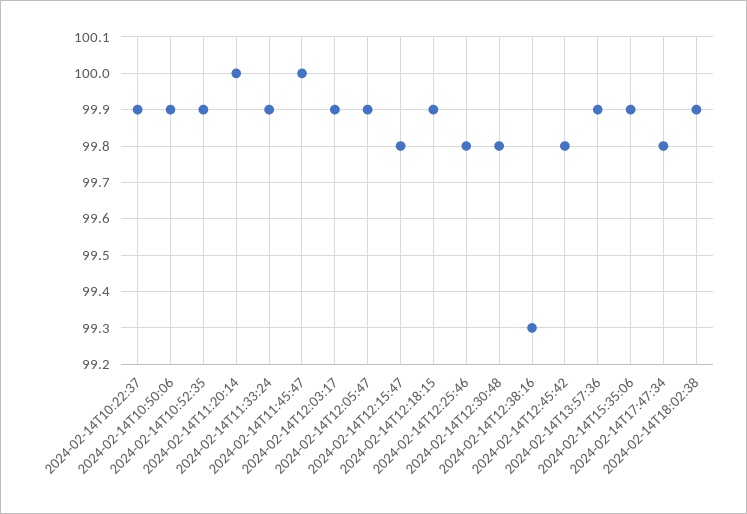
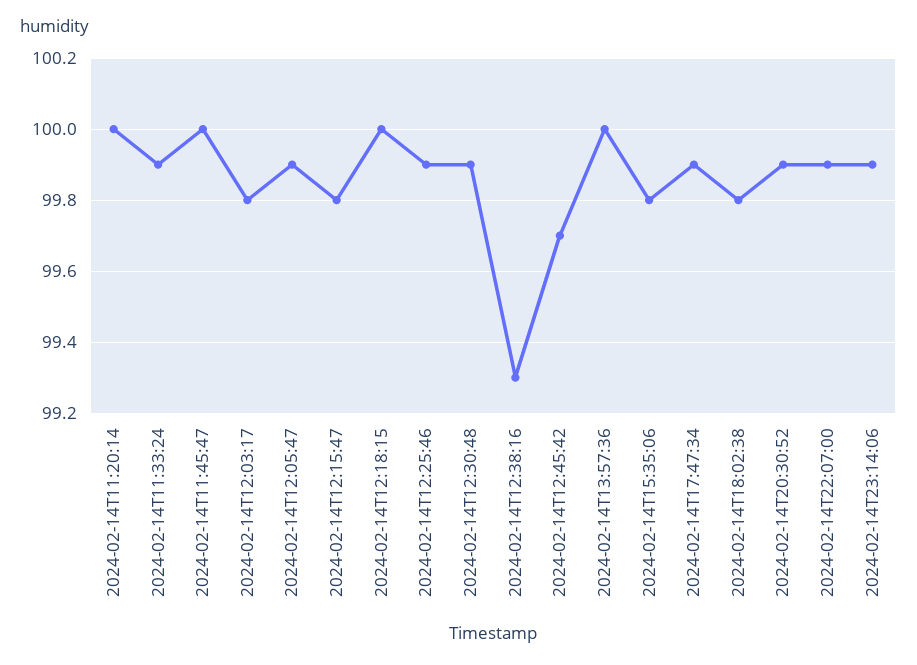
2024-02-14T10:22:37: 99.9 -> none
2024-02-14T10:50:06: 99.9 -> none
2024-02-14T10:52:35: 99.9 -> none
2024-02-14T12:03:17: 99.9 -> 99.8
2024-02-14T12:18:15: 99.9 -> 100
2024-02-14T12:25:46: 99.8 -> 99.9
2024-02-14T12:30:48: 99.8 -> 99.9
2024-02-14T12:45:42: 99.8 -> 99.7
2024-02-14T13:57:36: 99.9 -> 100
2024-02-14T15:35:06: 99.9 -> 99.8
2024-02-14T17:47:34: 99.8 -> 99.9
2024-02-14T18:02:38: 99.9 -> 99.8
2024-02-14T20:30:52: none -> 99.9
2024-02-14T22:07:00: none -> 99.9
2024-02-14T23:14:06: none -> 99.9

